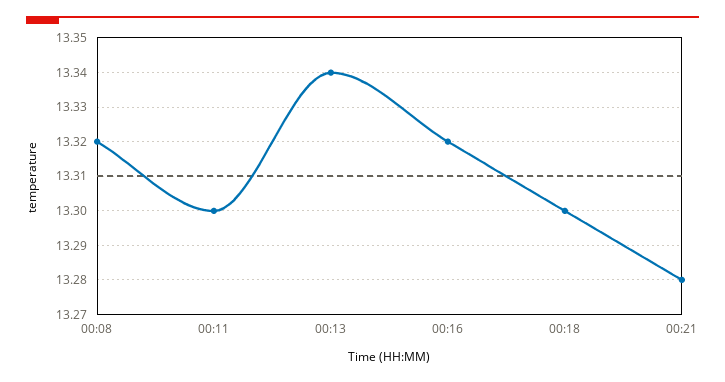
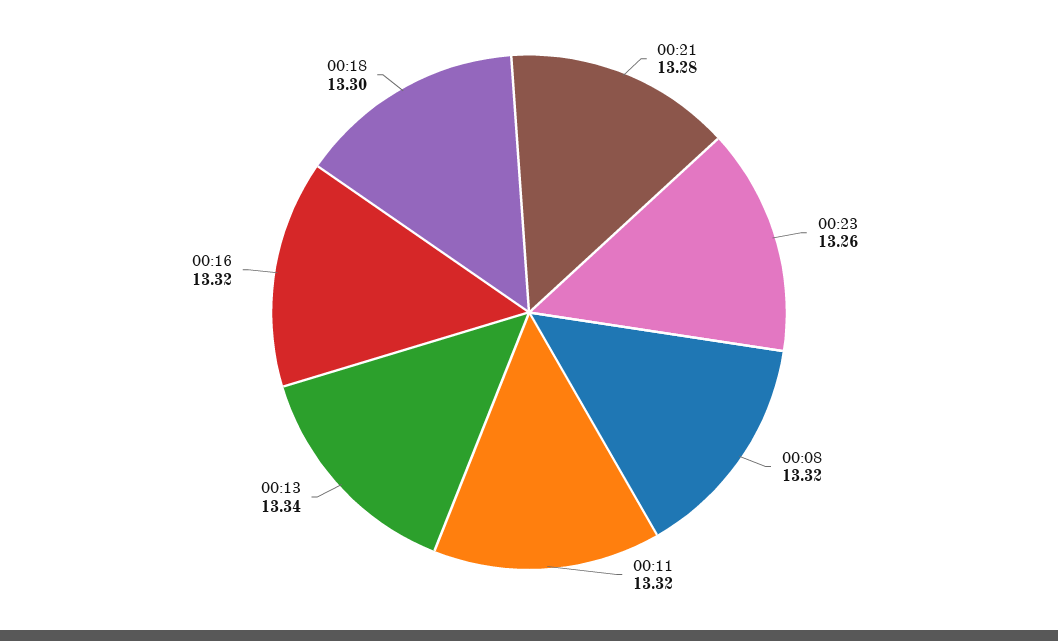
00:11: 13.3 -> 13.32
00:23: none -> 13.26

